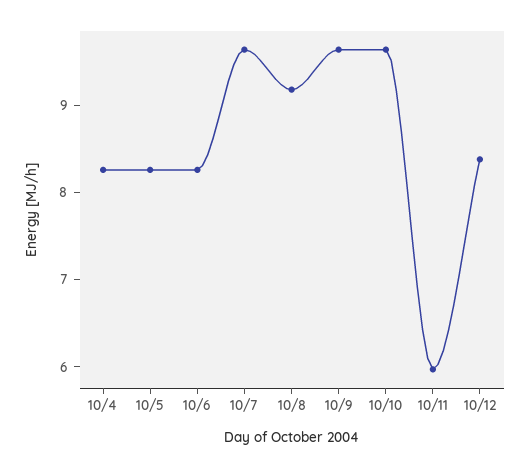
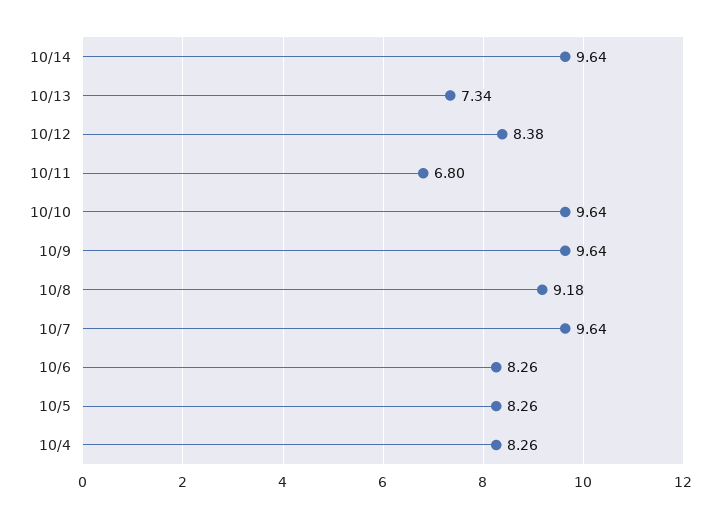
10/11: 6 -> 6.8
10/14: none -> 9.64
10/13: none -> 7.34

